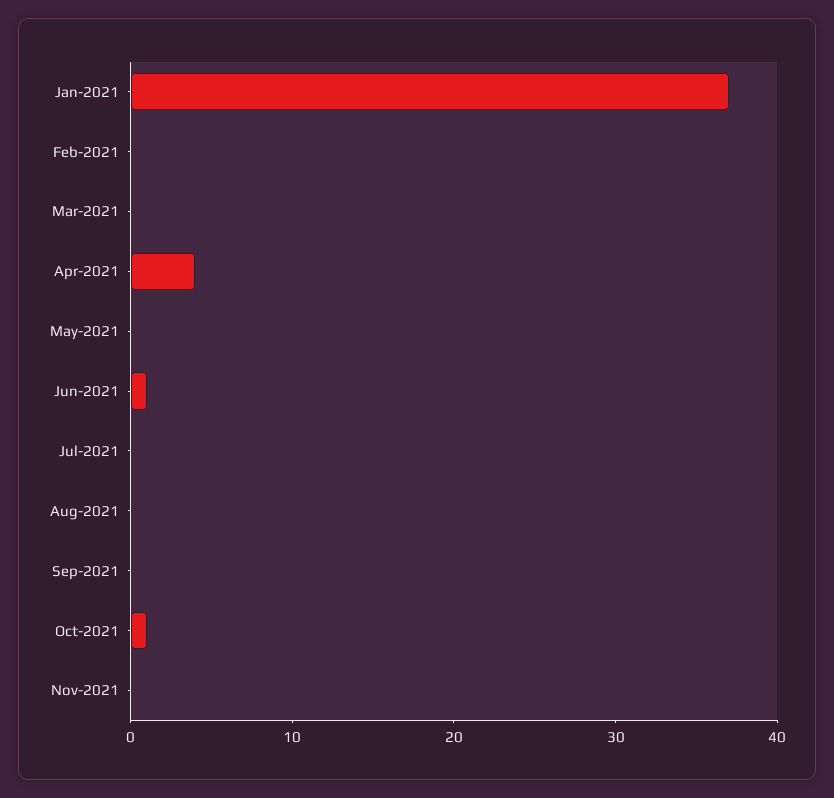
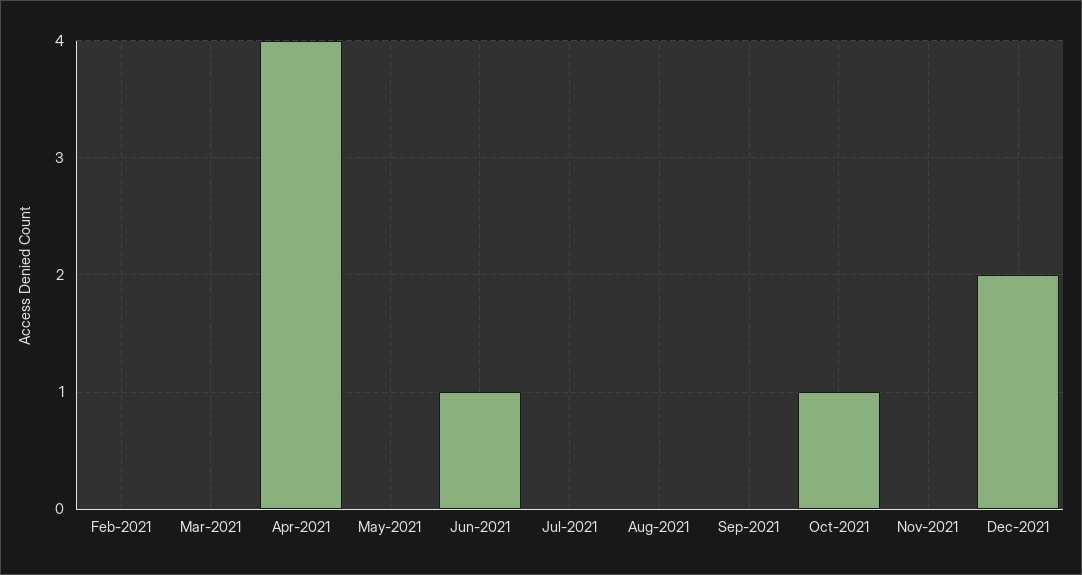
Jan-2021: 37 -> none
Dec-2021: none -> 2

